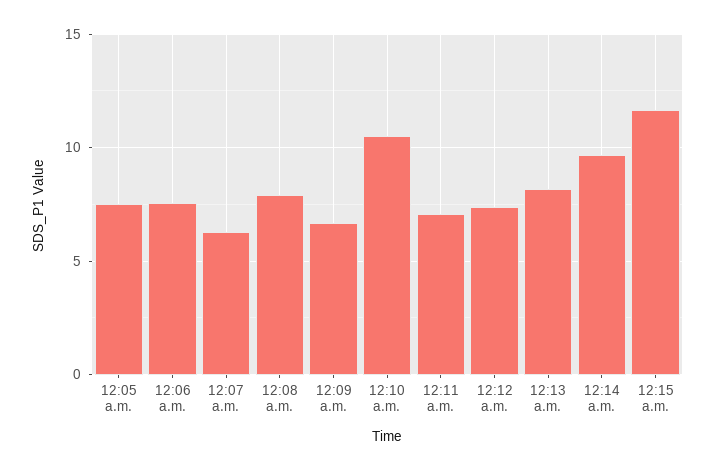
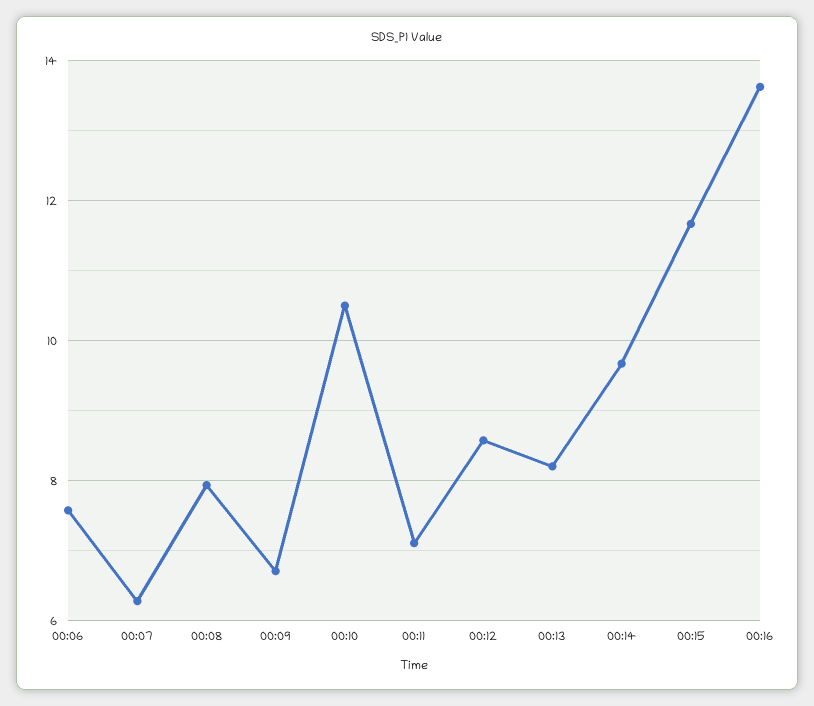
12:05 a.m.: 7.5 -> none
12:12 a.m.: 7.5 -> 8.6
00:16: none -> 13.6

